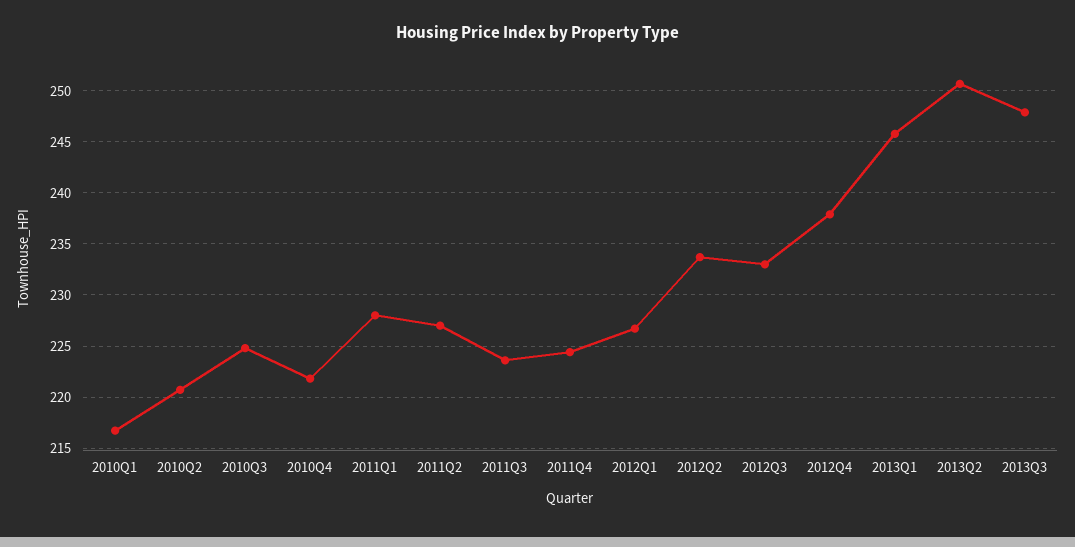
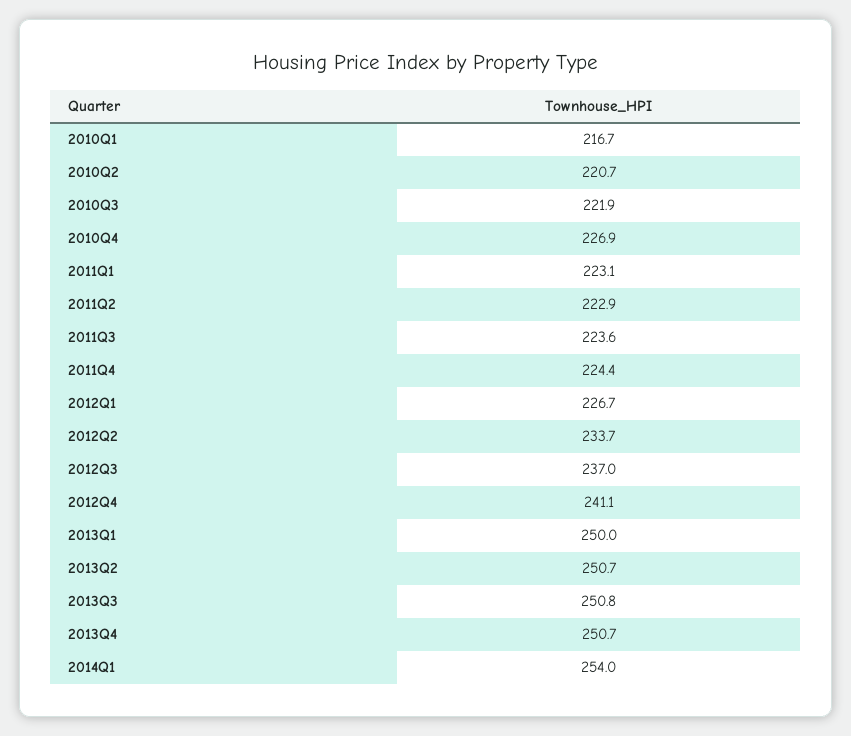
2010Q3: 225 -> 221.9
2010Q4: 222 -> 226.9
2011Q1: 228 -> 223.1
2011Q2: 227 -> 222.9
2012Q3: 233 -> 237
2012Q4: 238 -> 241.1
2013Q1: 246 -> 250
2013Q3: 248 -> 250.8
2013Q4: none -> 250.7
2014Q1: none -> 254

